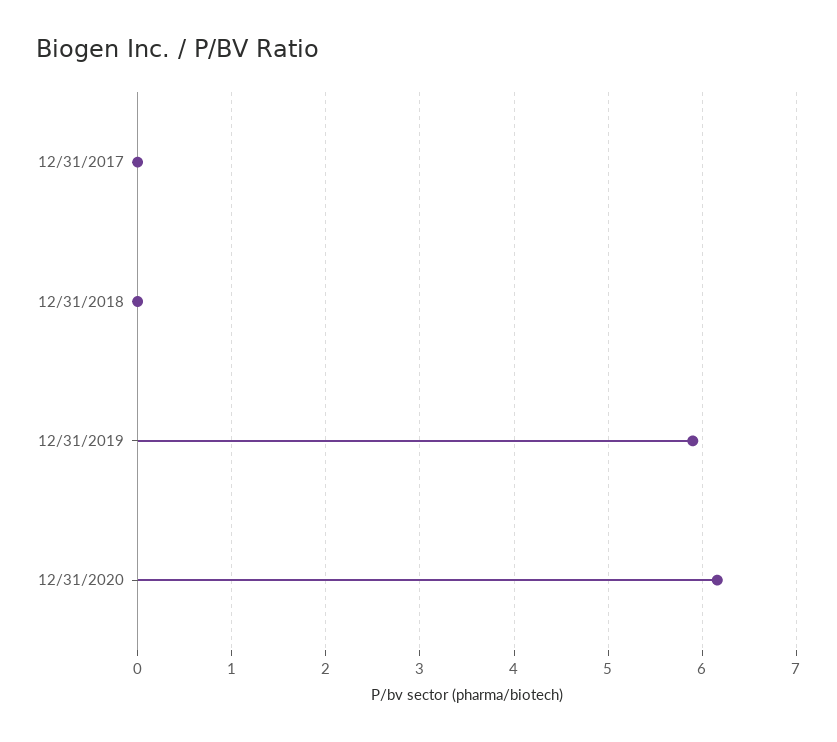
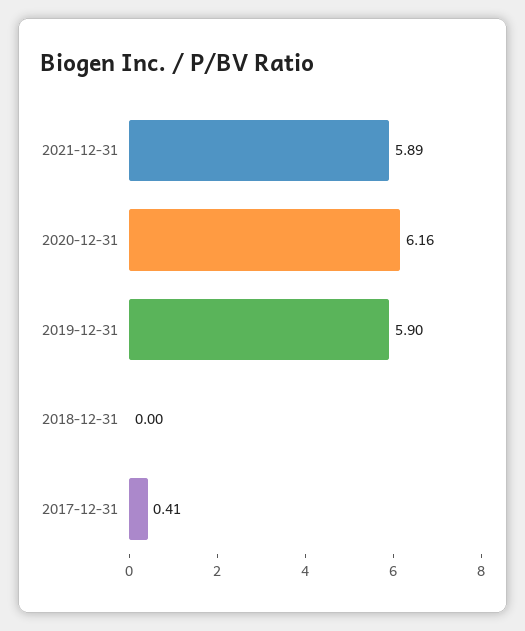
12/31/2017: 0 -> 0.41
2021-12-31: none -> 5.89

